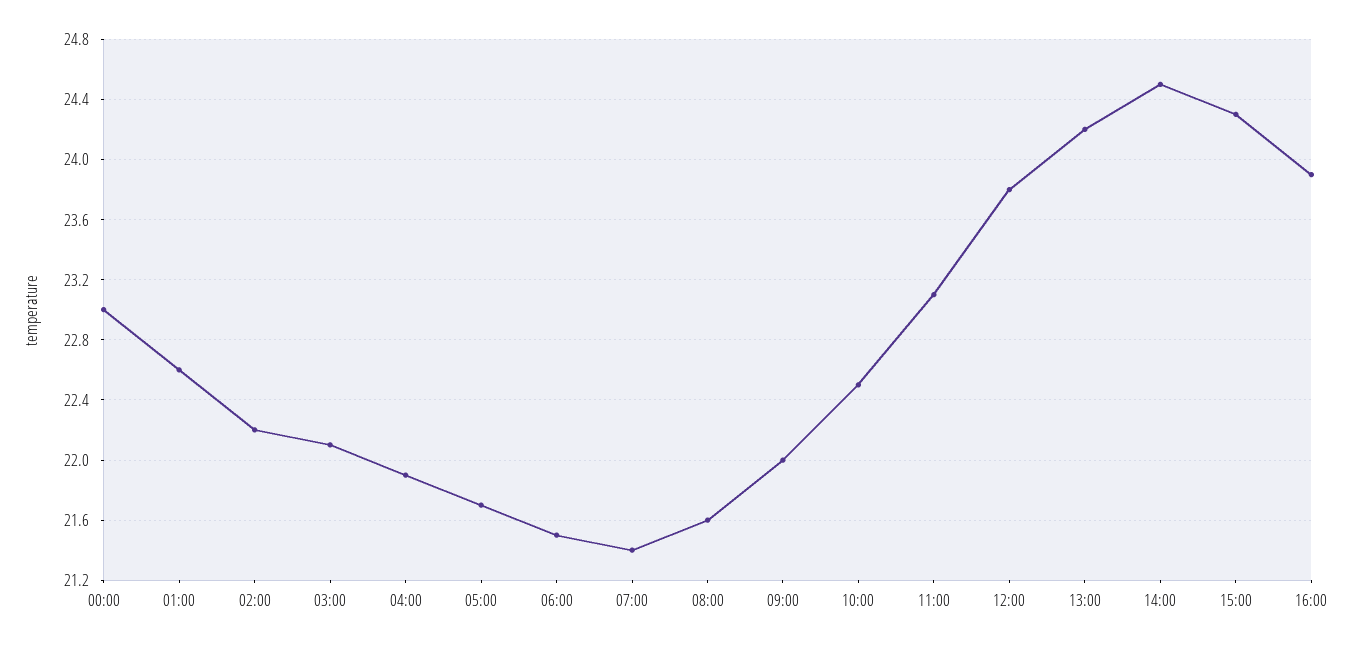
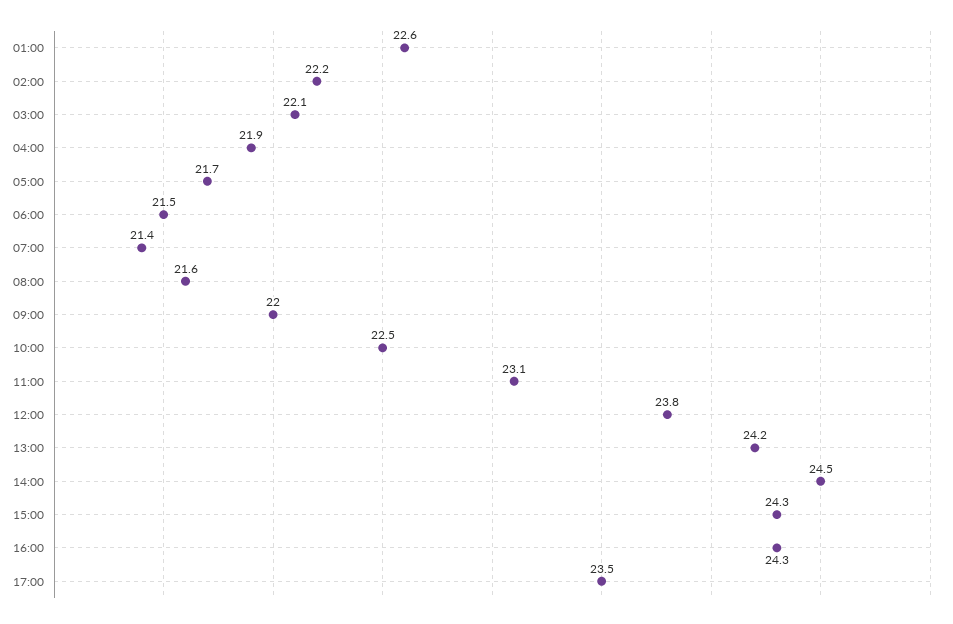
00:00: 23 -> none
16:00: 23.9 -> 24.3
17:00: none -> 23.5

